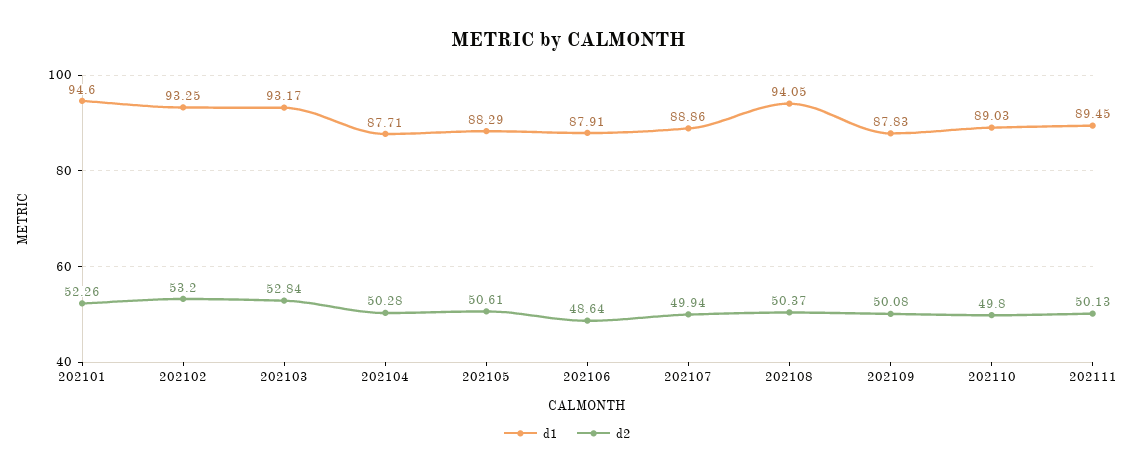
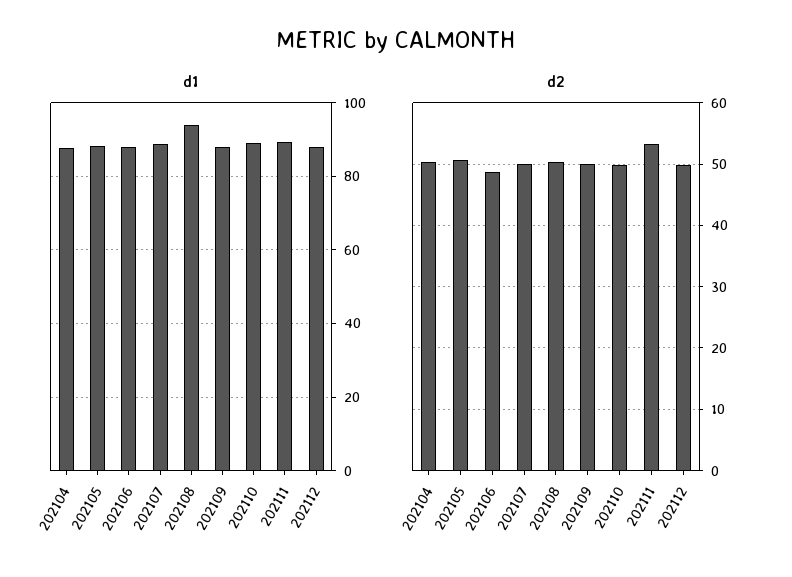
d1, 202101: 94.6 -> none
d2, 202101: 52.26 -> none
d1, 202102: 93.25 -> none
d2, 202102: 53.2 -> none
d1, 202103: 93.17 -> none
d2, 202103: 52.84 -> none
d2, 202111: 50.13 -> 53
d1, 202112: none -> 88
d2, 202112: none -> 50

